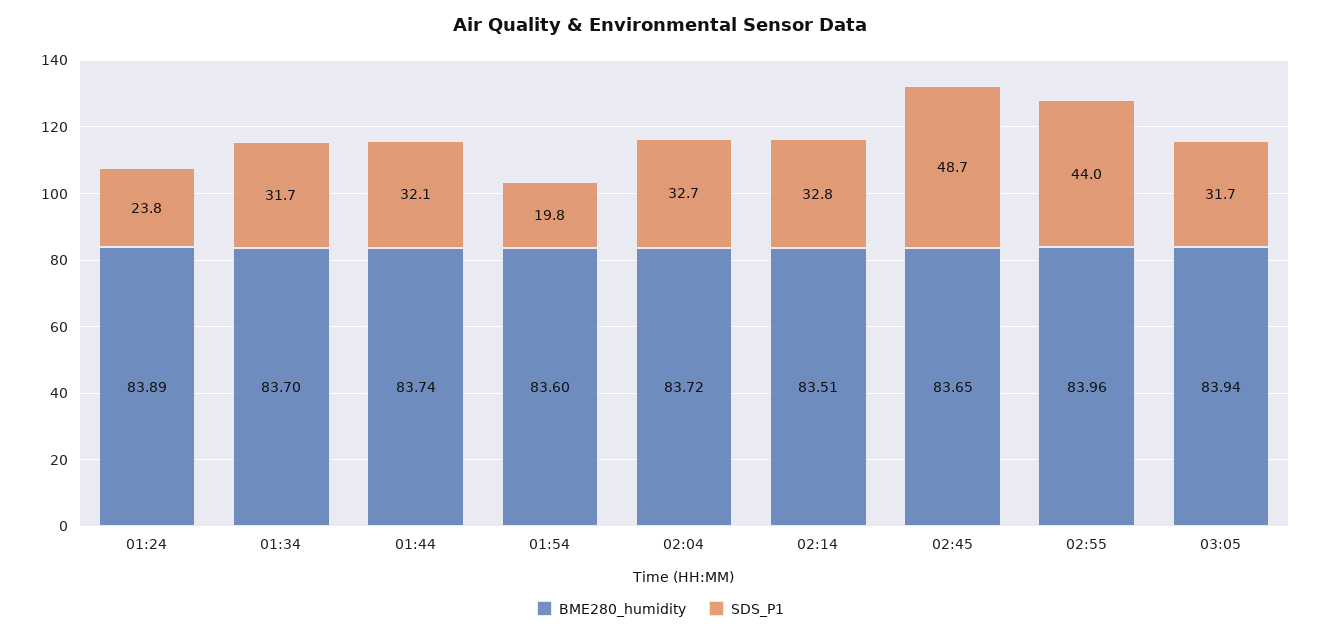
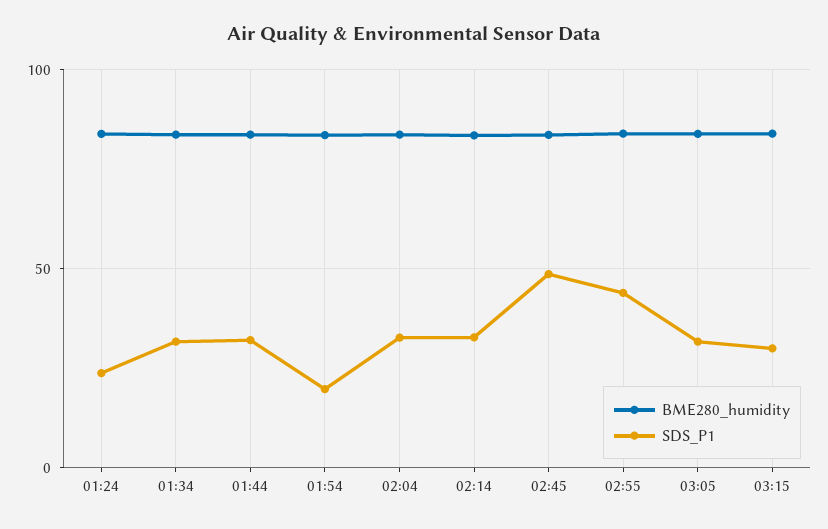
BME280_humidity, 03:15: none -> 85
SDS_P1, 03:15: none -> 30

